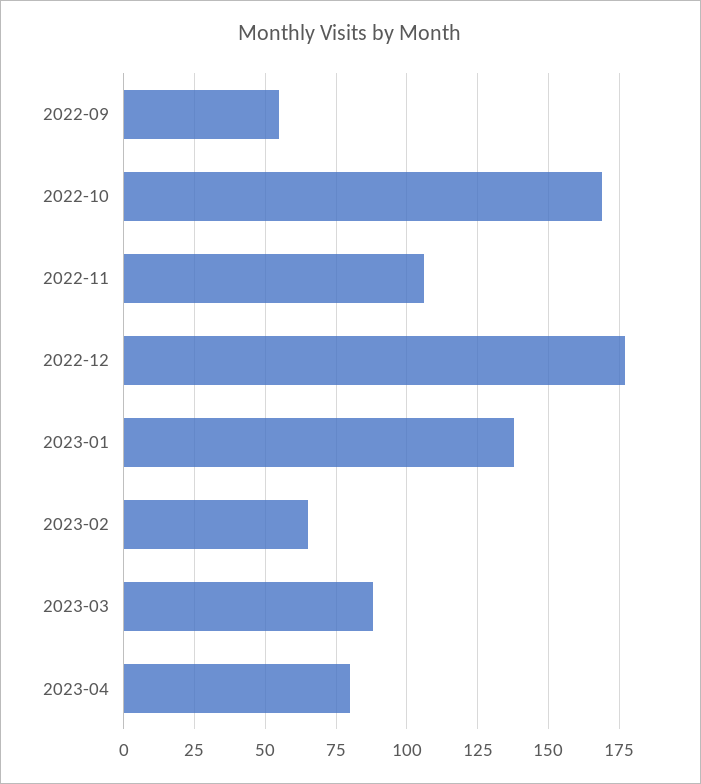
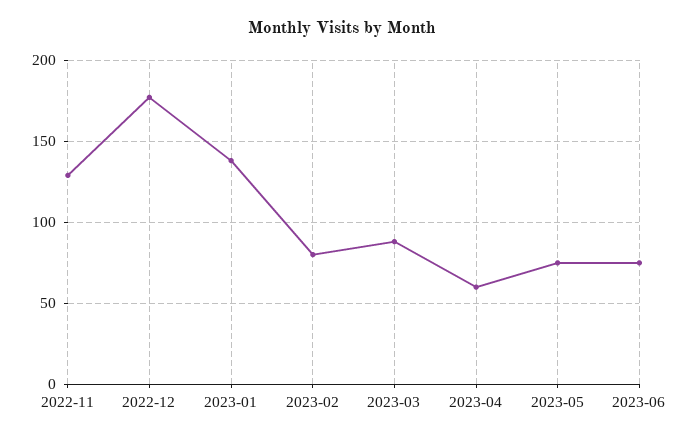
2022-09: 55 -> none
2022-10: 170 -> none
2022-11: 105 -> 130
2023-02: 65 -> 80
2023-04: 80 -> 60
2023-05: none -> 75
2023-06: none -> 75

